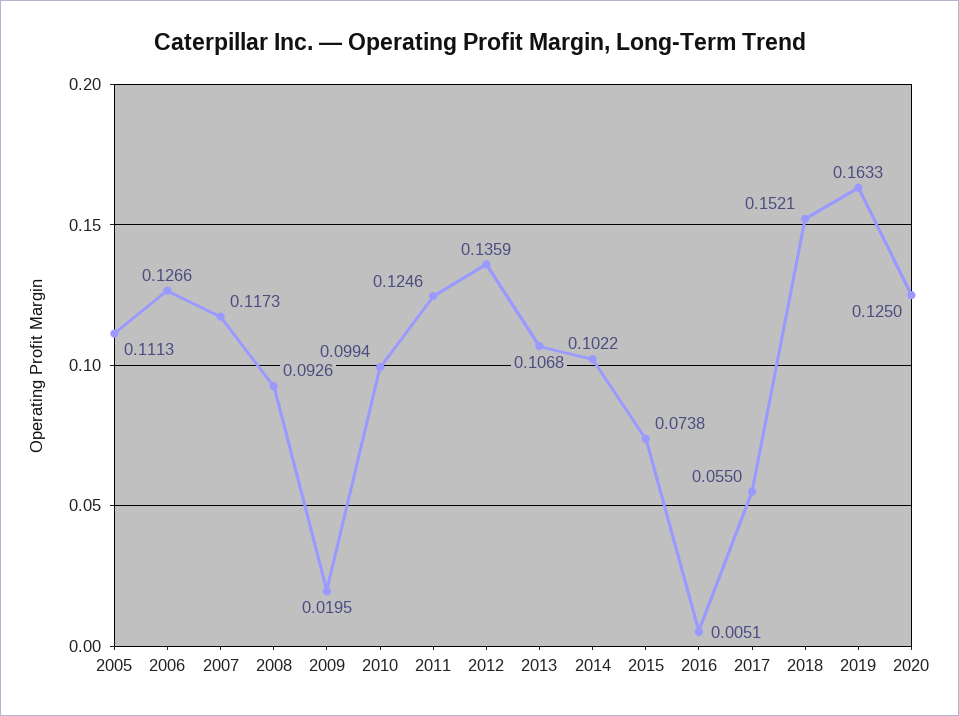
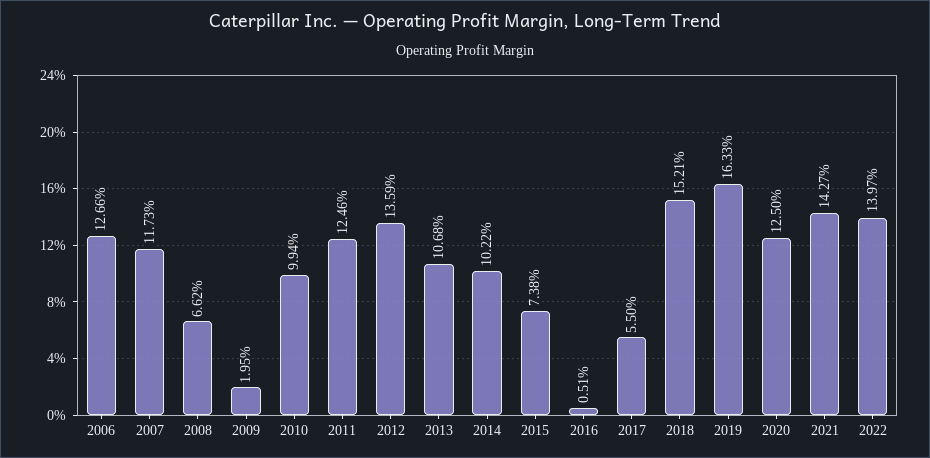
2005: 0.1113 -> none
2008: 0.0926 -> 0.0662
2021: none -> 0.1427
2022: none -> 0.1397

